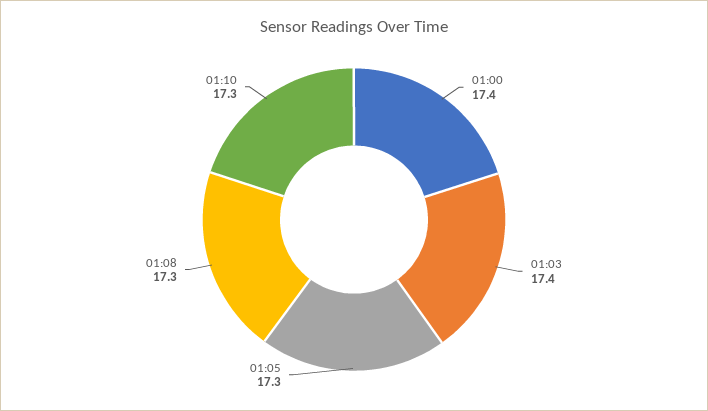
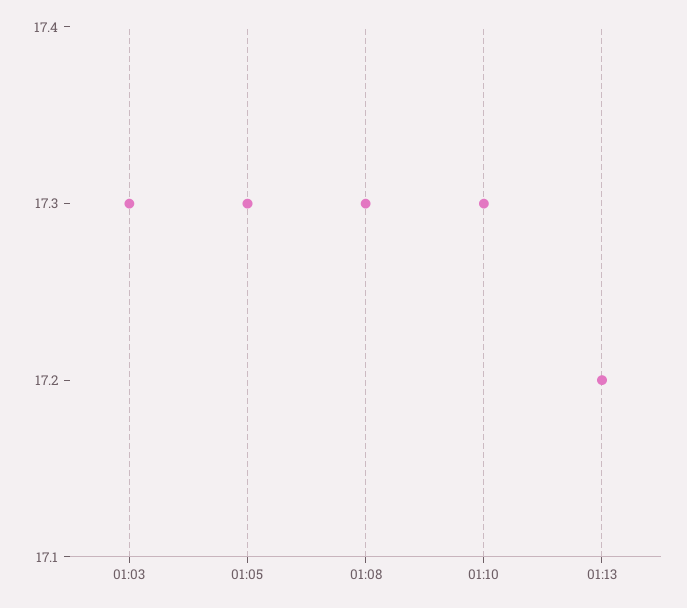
01:00: 17.4 -> none
01:03: 17.4 -> 17.3
01:13: none -> 17.2

